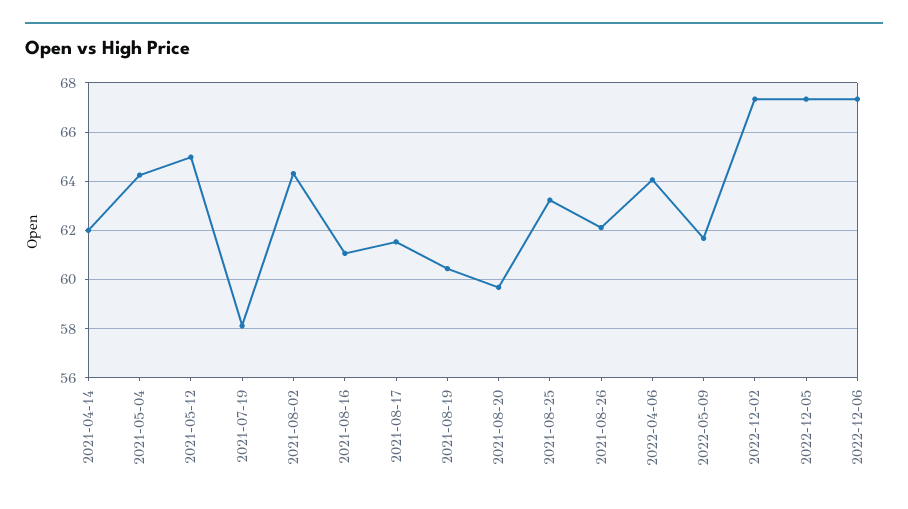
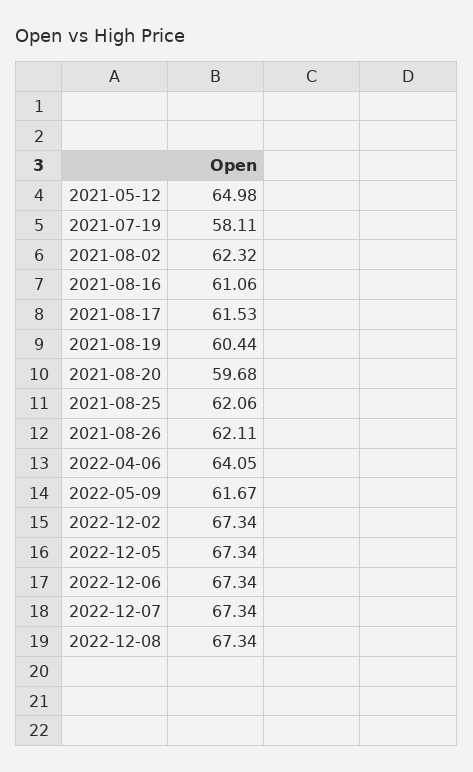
2021-04-14: 62 -> none
2021-05-04: 64.25 -> none
2021-08-02: 64.25 -> 62.32
2021-08-25: 63.25 -> 62.06
2022-12-07: none -> 67.34
2022-12-08: none -> 67.34

